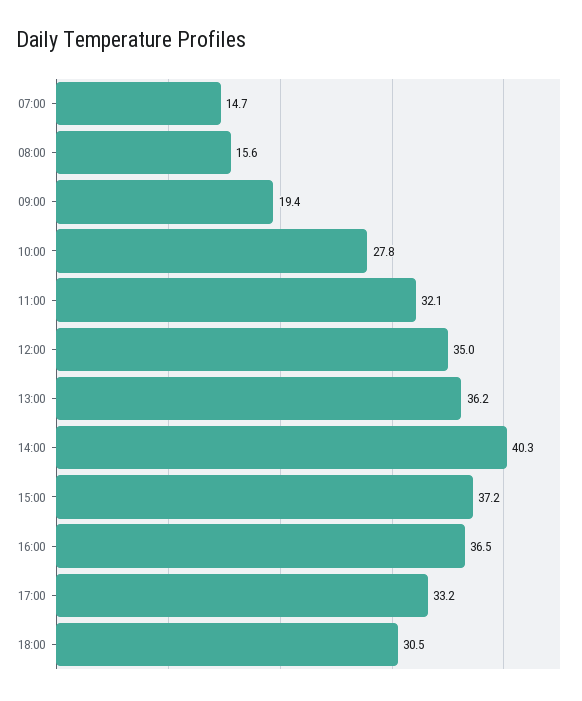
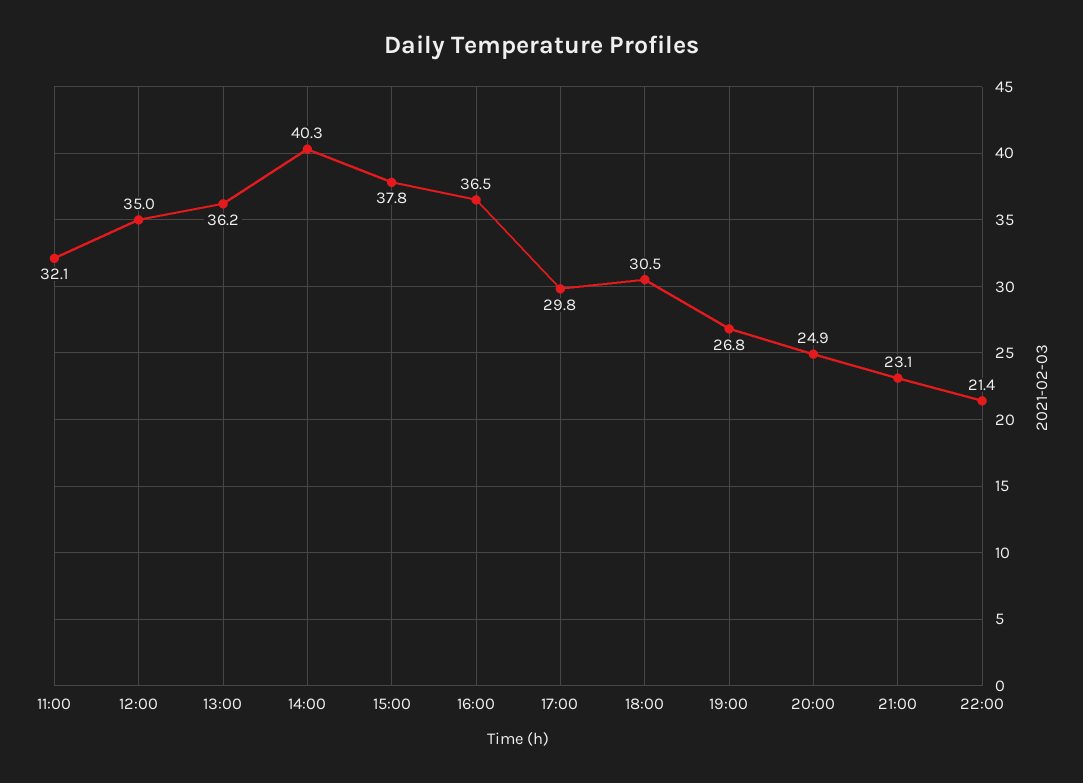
07:00: 14.7 -> none
08:00: 15.6 -> none
09:00: 19.4 -> none
10:00: 27.8 -> none
15:00: 37.2 -> 37.8
17:00: 33.2 -> 29.8
19:00: none -> 26.8
20:00: none -> 24.9
21:00: none -> 23.1
22:00: none -> 21.4

